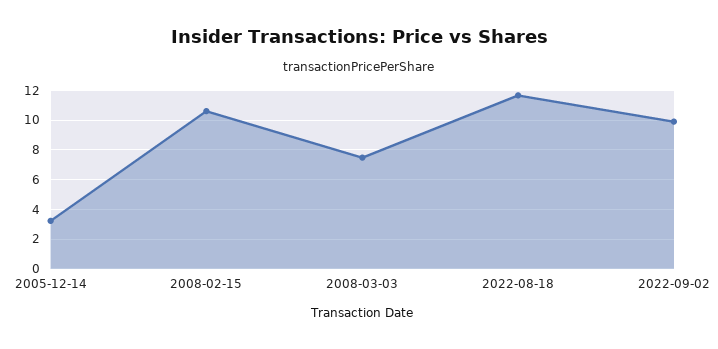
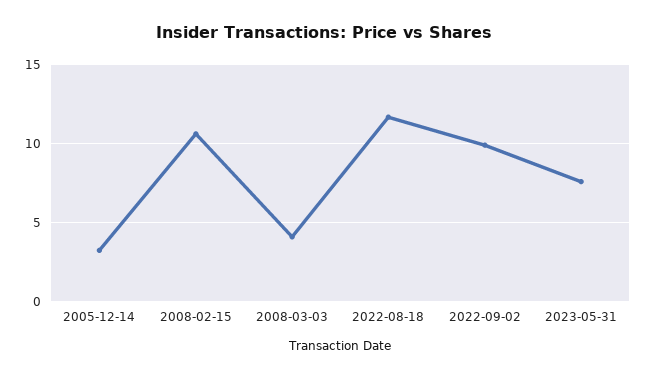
2008-03-03: 7.5 -> 4
2023-05-31: none -> 7.5

